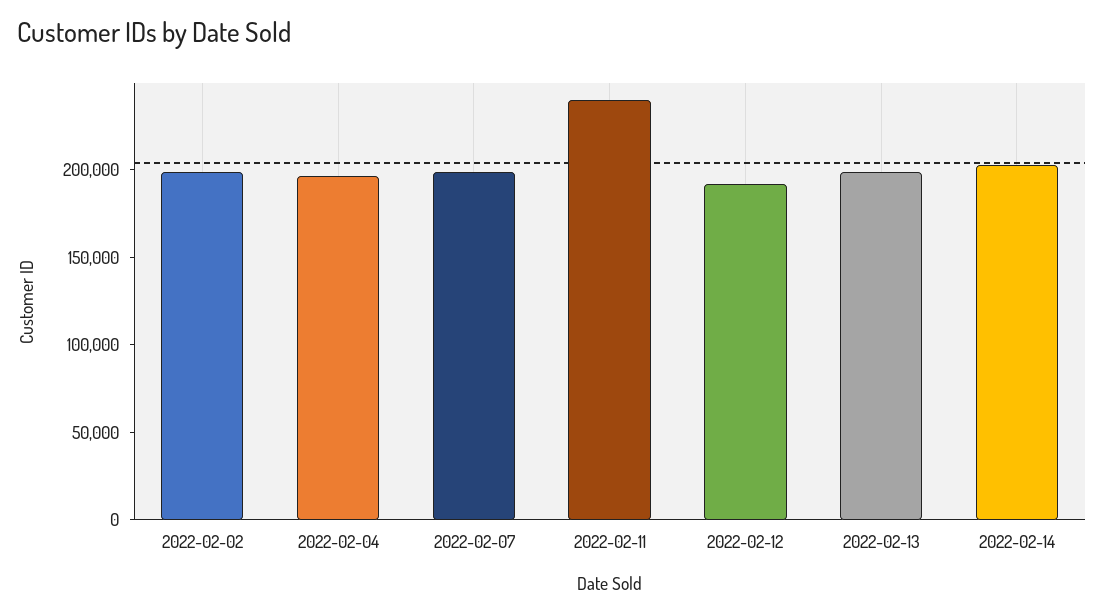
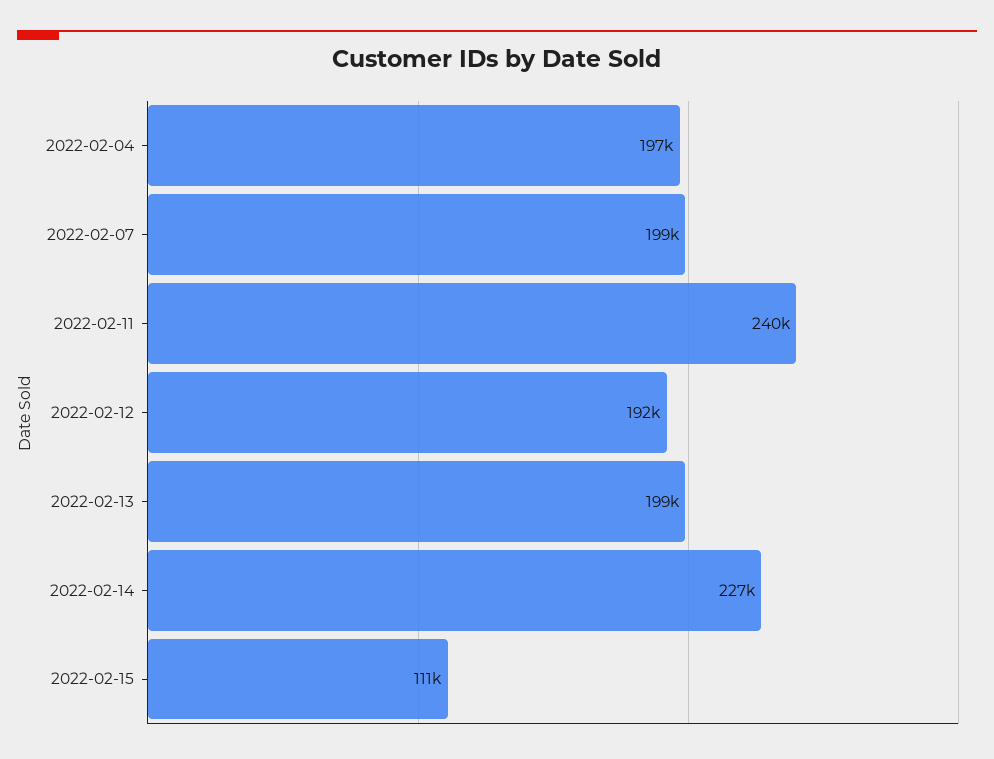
2022-02-02: 200000 -> none
2022-02-14: 200000 -> 227000
2022-02-15: none -> 111000

